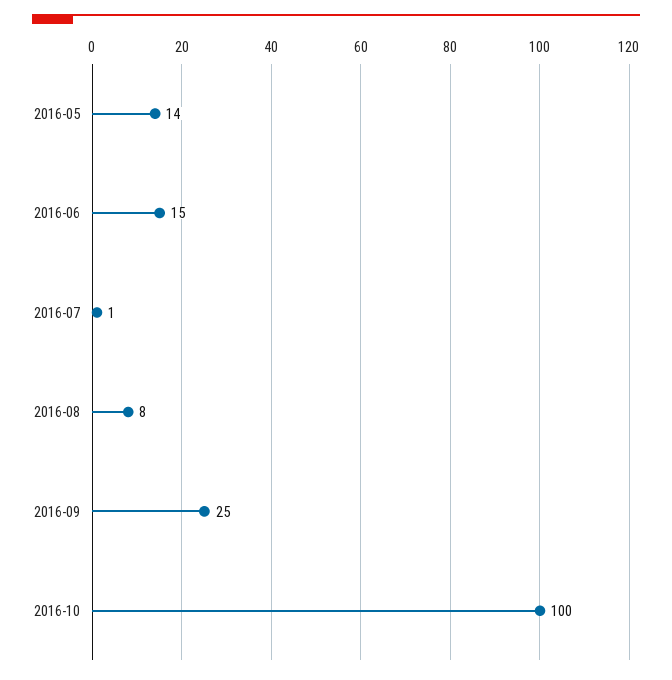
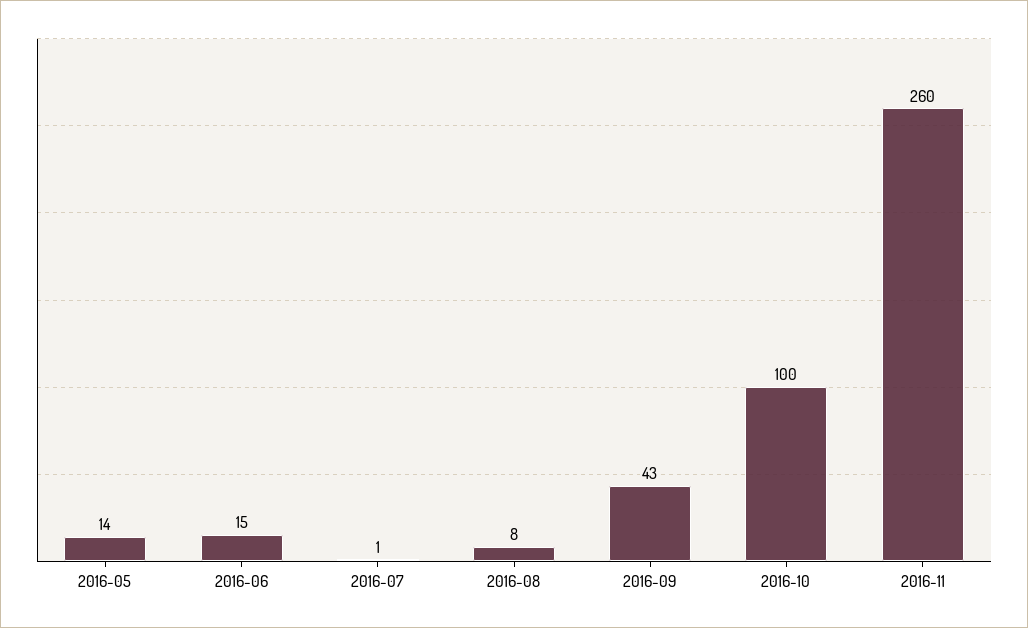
2016-09: 25 -> 43
2016-11: none -> 260

